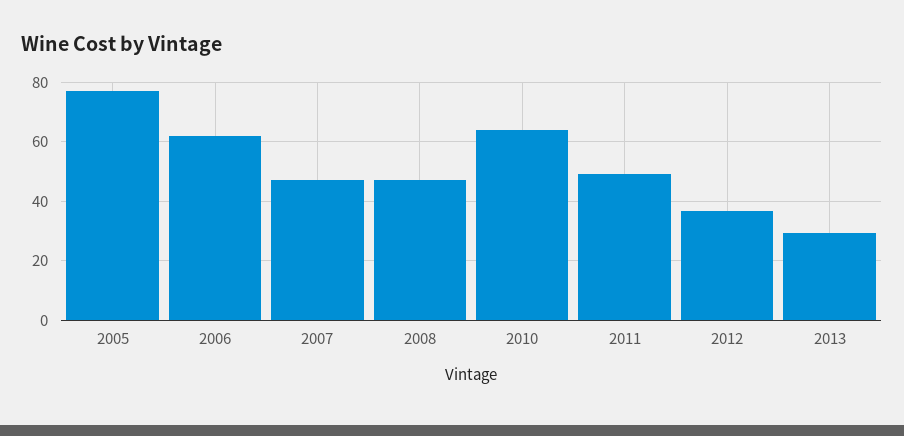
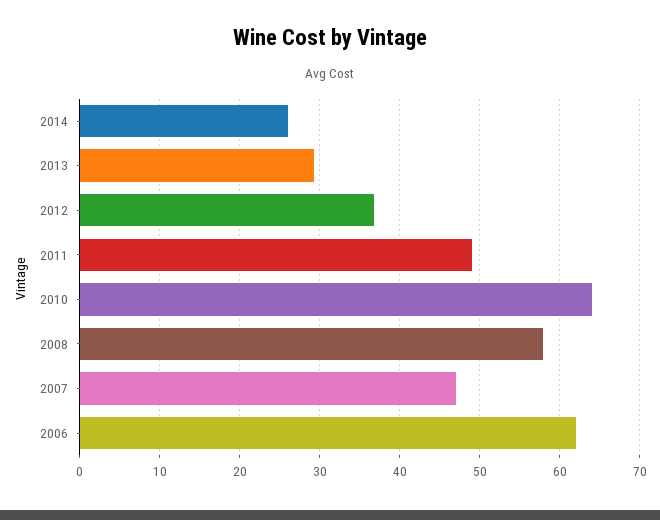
2005: 77.5 -> none
2008: 47.5 -> 58
2014: none -> 26

